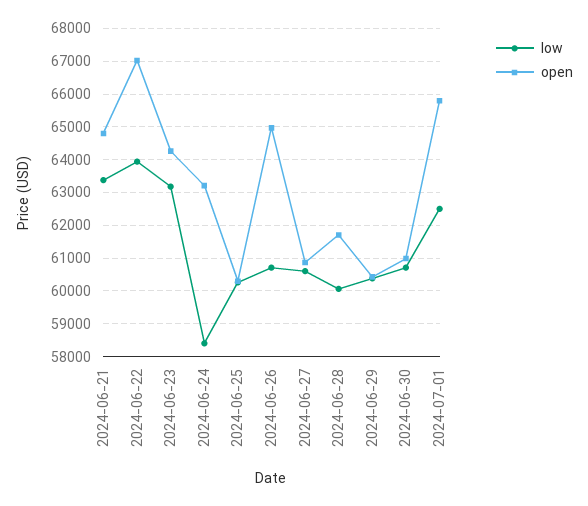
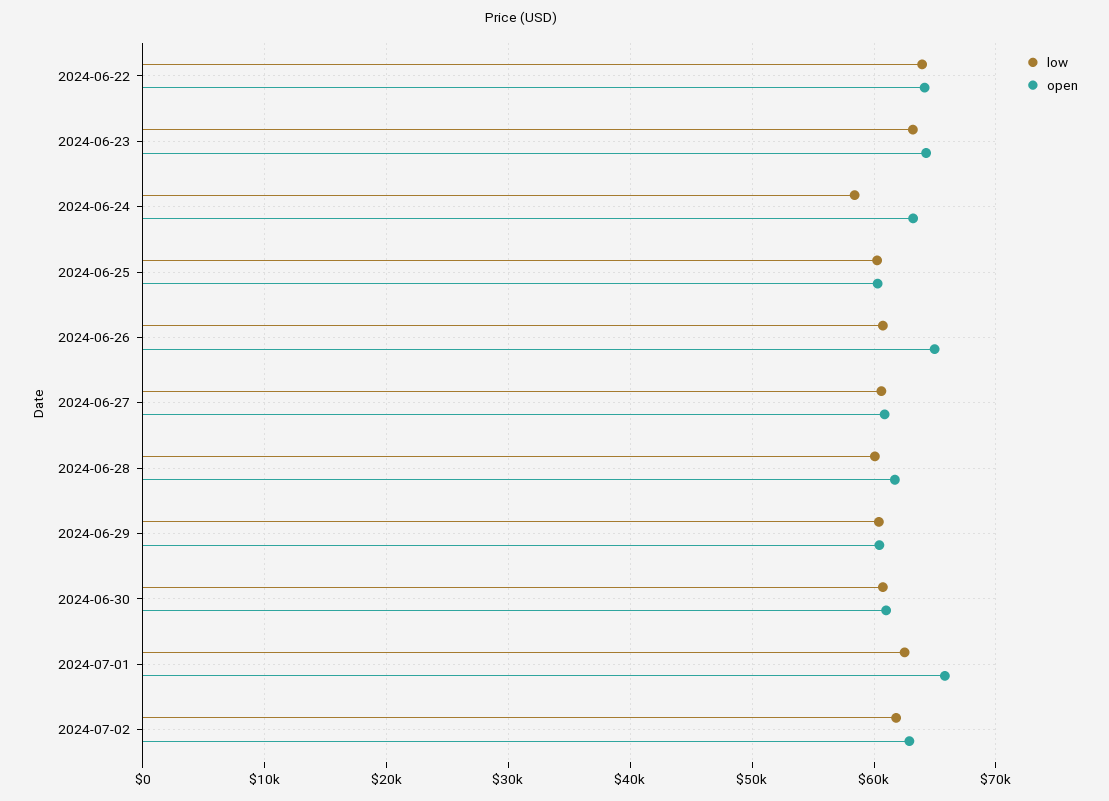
low, 2024-06-21: 63400 -> none
open, 2024-06-21: 64800 -> none
open, 2024-06-22: 67000 -> 64000
low, 2024-07-02: none -> 62000
open, 2024-07-02: none -> 63000

